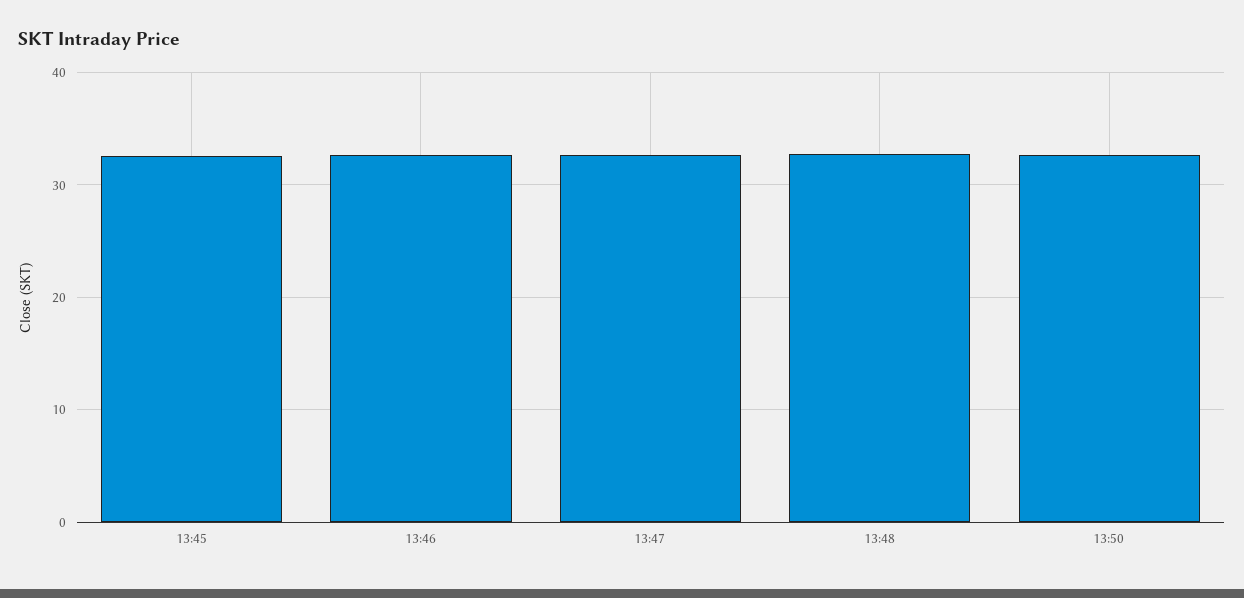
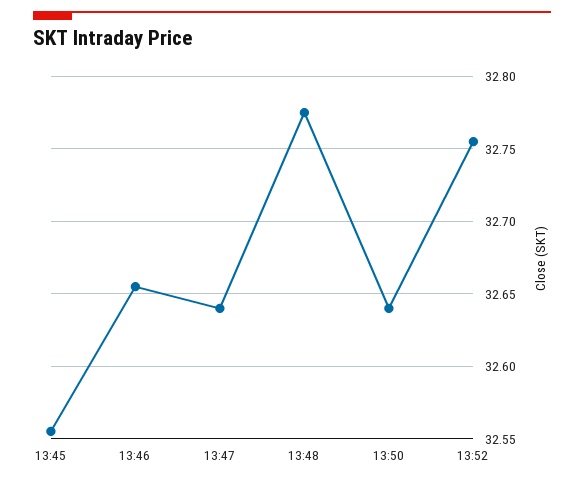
13:52: none -> 32.755

